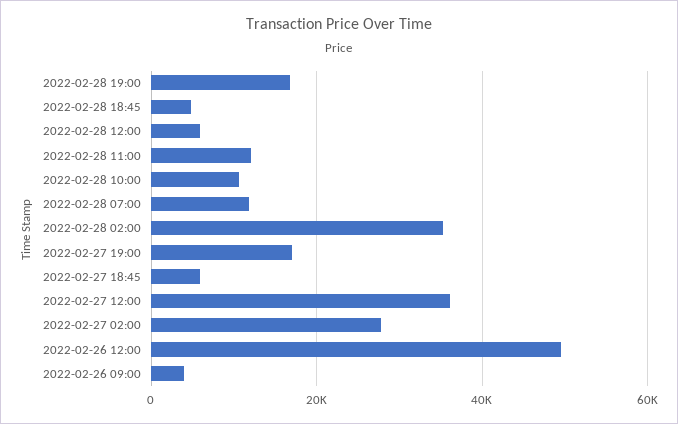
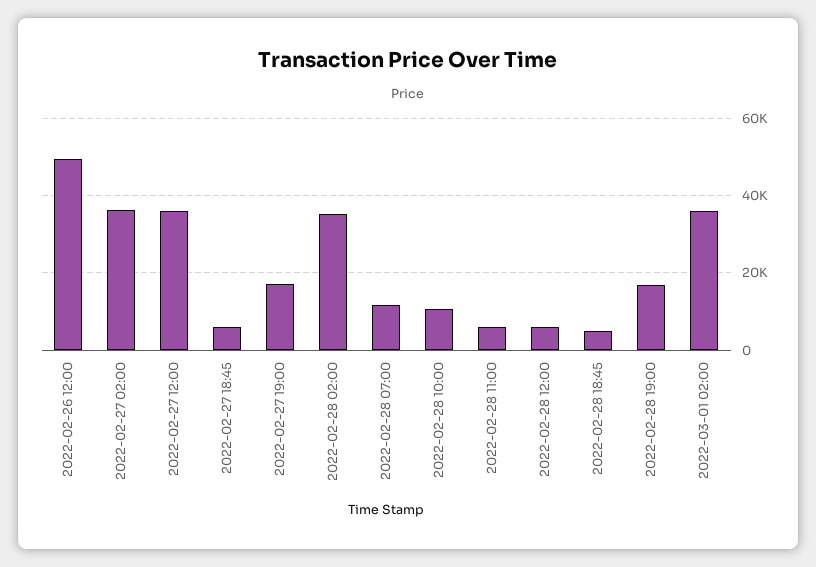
2022-02-28 11:00: 12000 -> 6000
2022-02-27 02:00: 28000 -> 36000
2022-02-26 09:00: 4000 -> none
2022-03-01 02:00: none -> 36000

